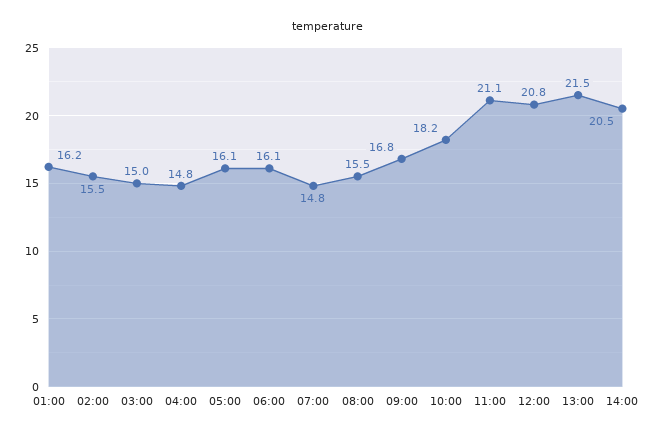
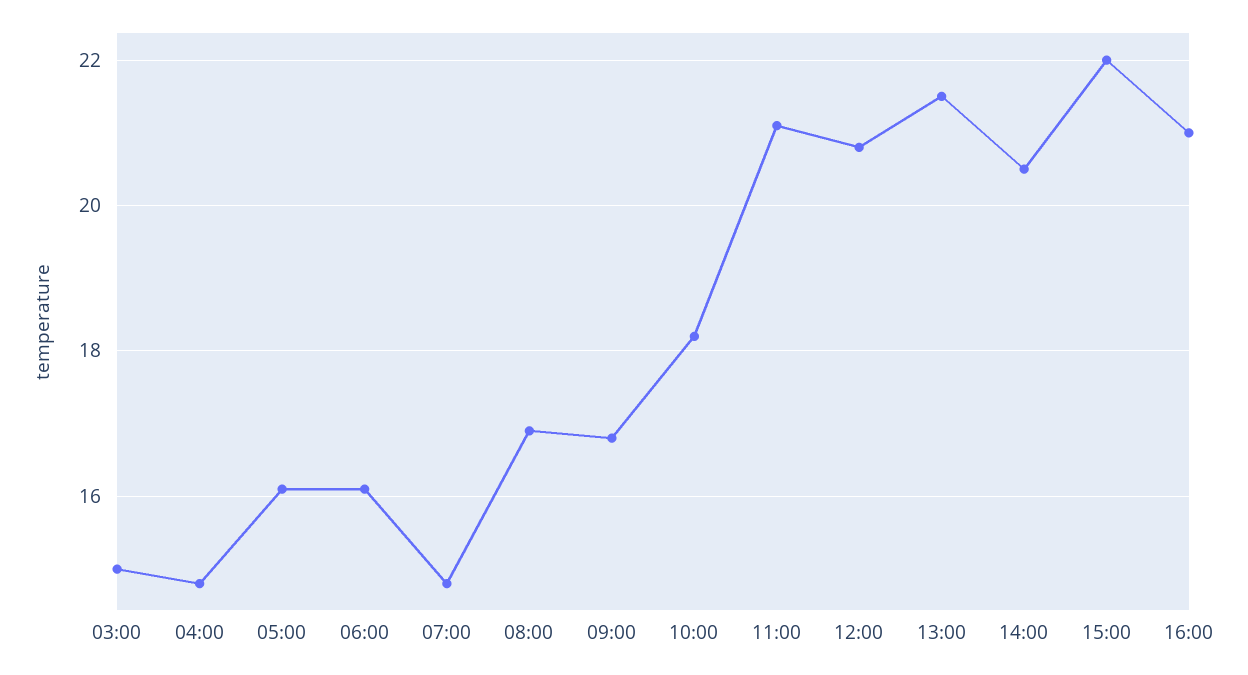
01:00: 16.2 -> none
02:00: 15.5 -> none
08:00: 15.5 -> 17
15:00: none -> 22
16:00: none -> 21

